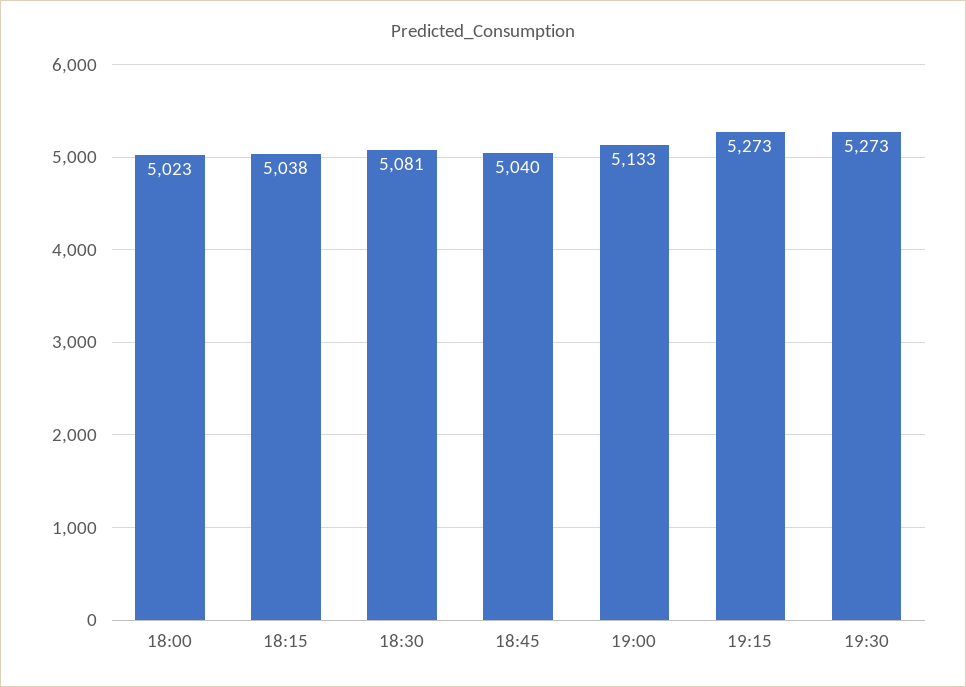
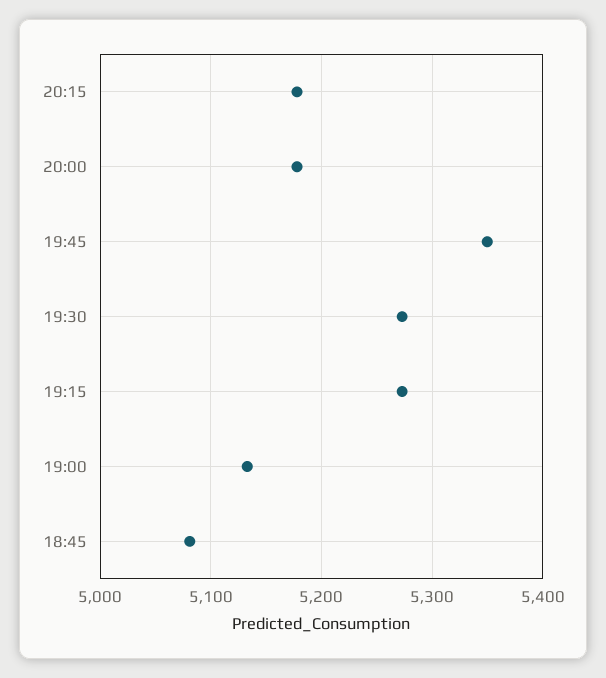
18:00: 5023 -> none
18:15: 5038 -> none
18:30: 5081 -> none
18:45: 5040 -> 5080
20:15: none -> 5180
20:00: none -> 5180
19:45: none -> 5350

